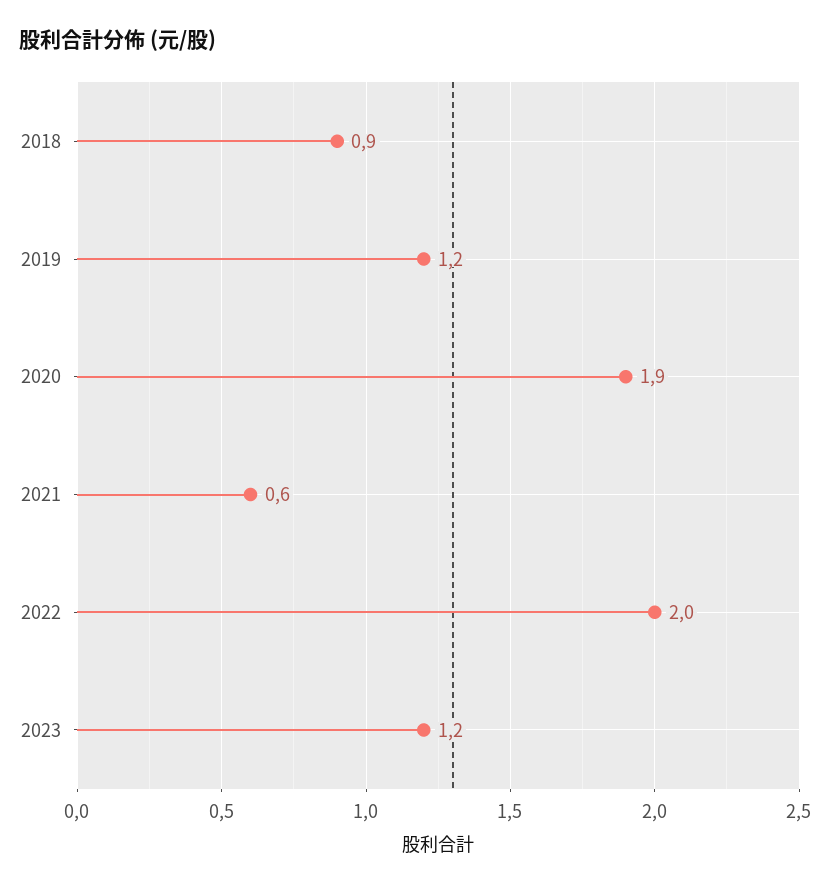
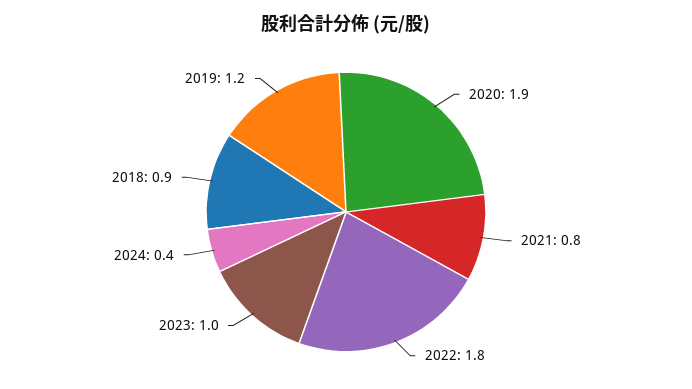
2021: 0.6 -> 0.8
2022: 2 -> 1.8
2023: 1.2 -> 1
2024: none -> 0.4

